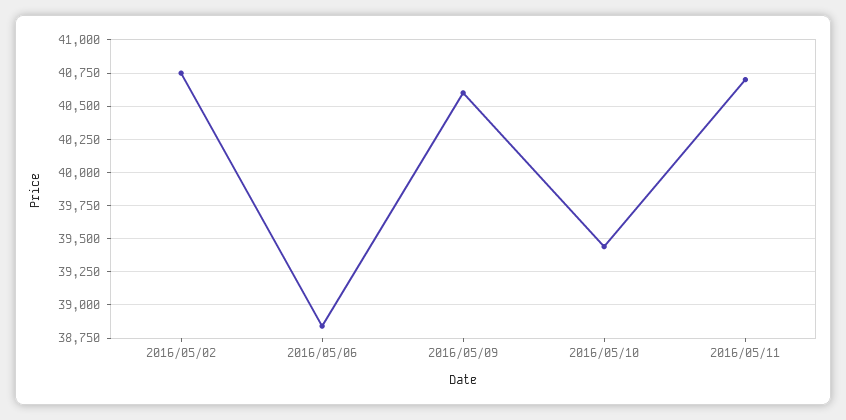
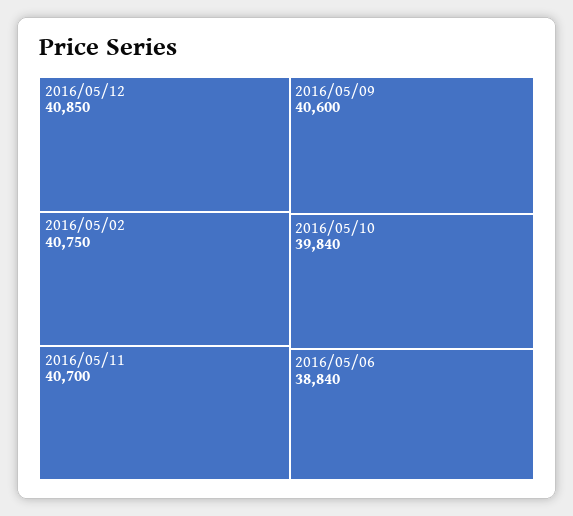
2016/05/10: 39450 -> 39840
2016/05/12: none -> 40850

